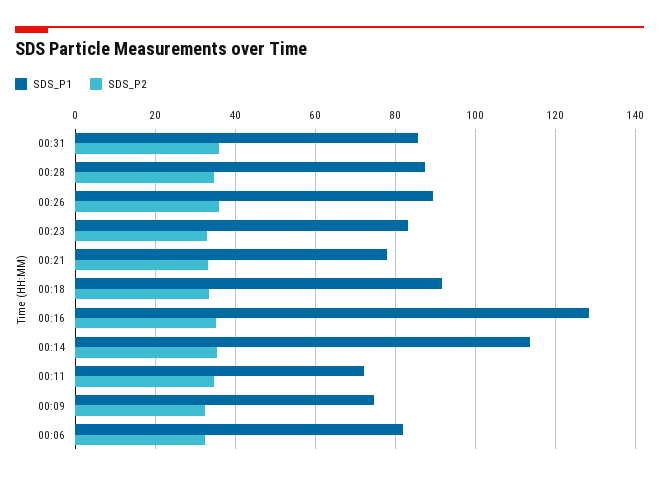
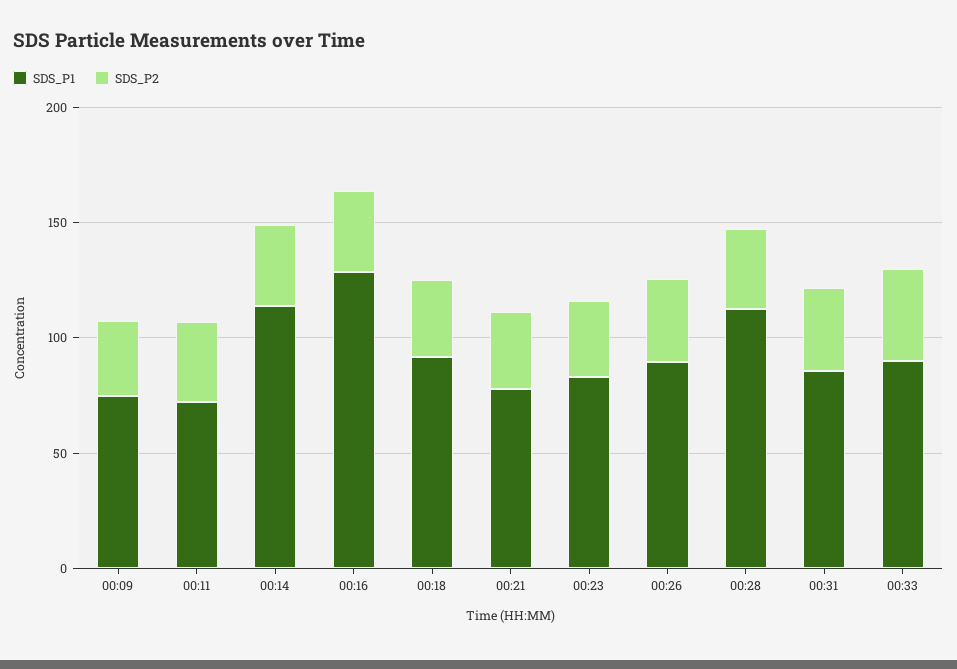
SDS_P1, 00:28: 88 -> 110
SDS_P1, 00:06: 82 -> none
SDS_P2, 00:06: 32 -> none
SDS_P1, 00:33: none -> 90
SDS_P2, 00:33: none -> 40

